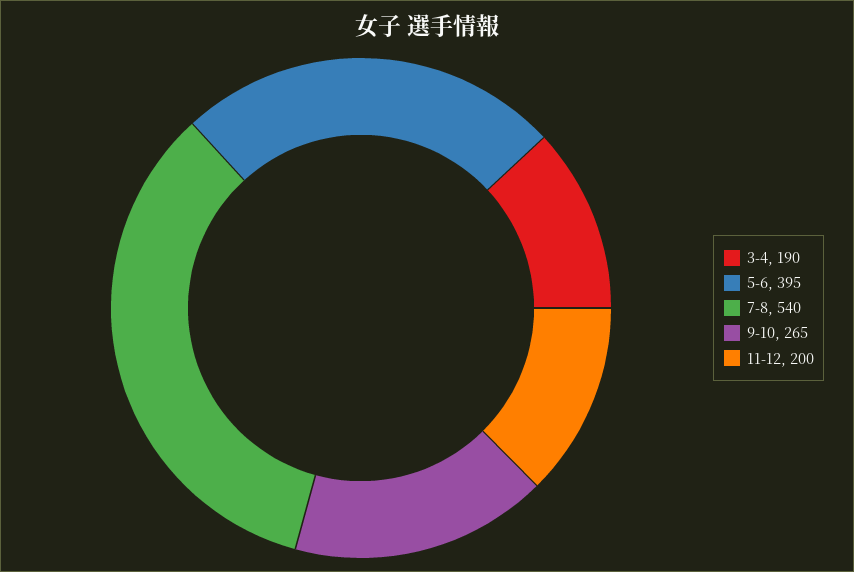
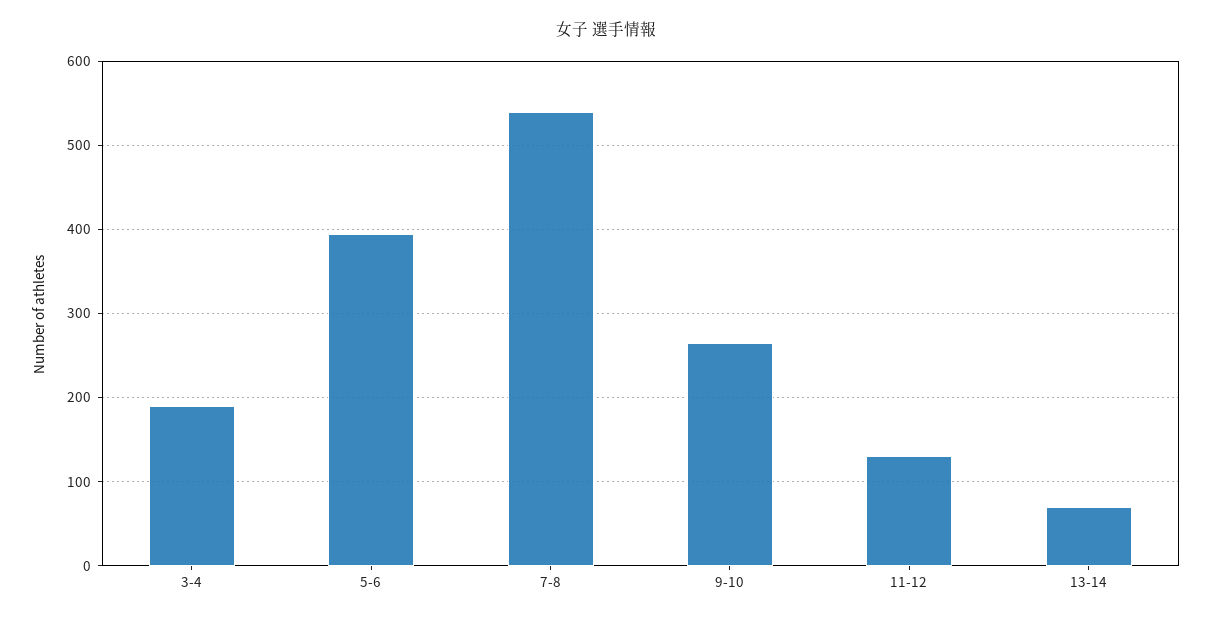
11-12: 200 -> 130
13-14: none -> 70

